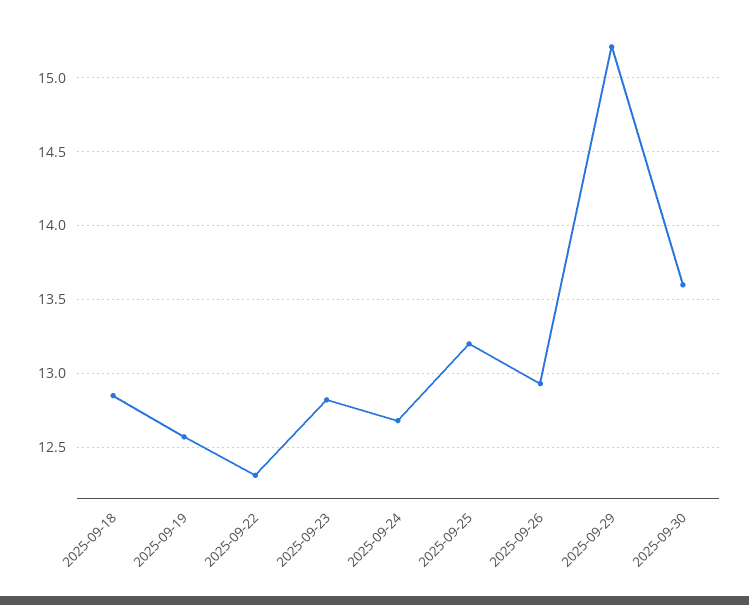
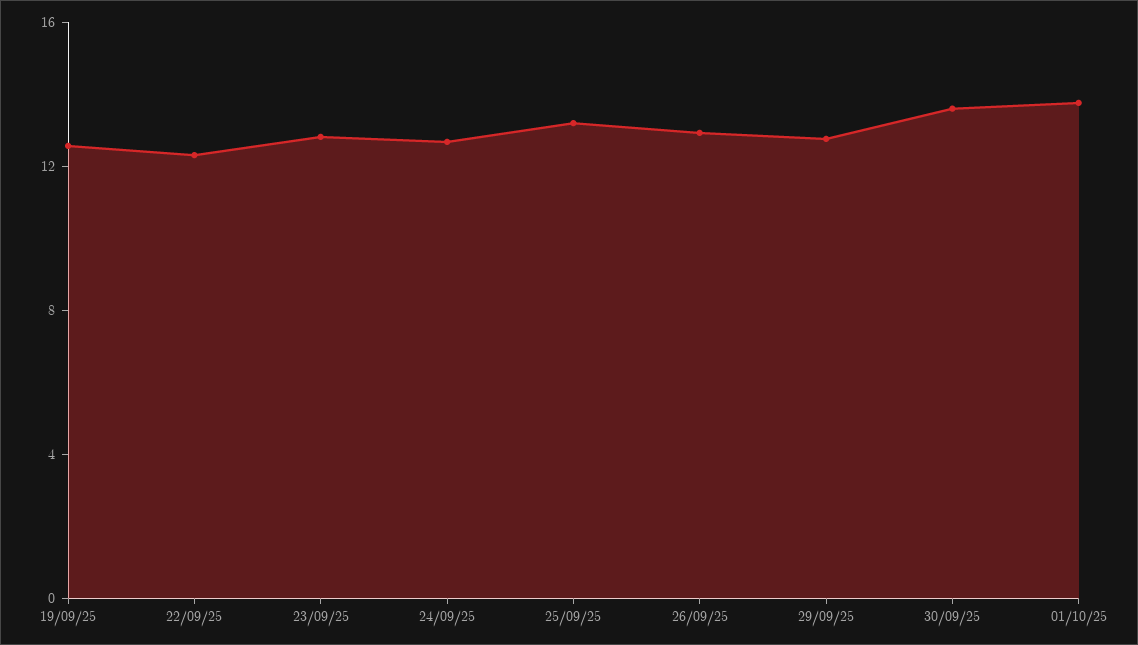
2025-09-18: 12.85 -> none
2025-09-29: 15.2 -> 13
01/10/25: none -> 14

